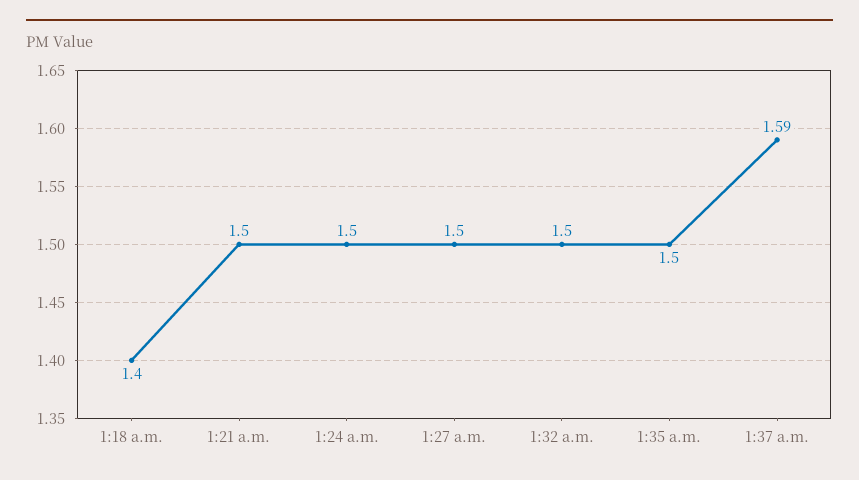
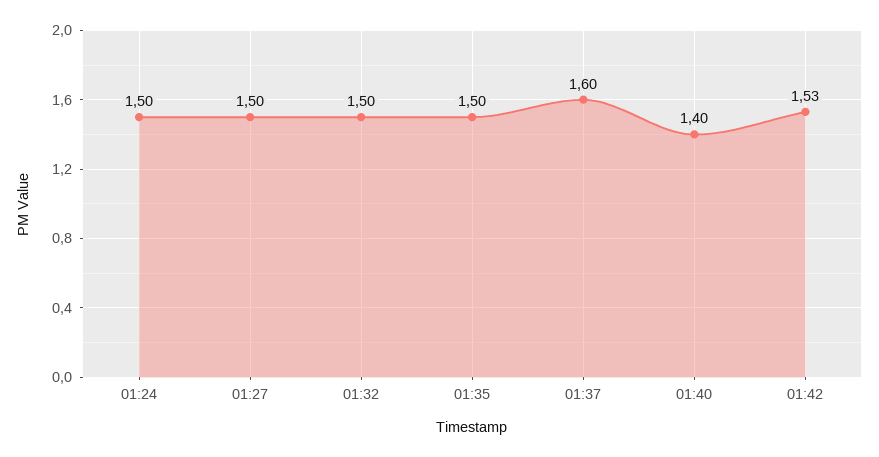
1:18 a.m.: 1.4 -> none
1:21 a.m.: 1.5 -> none
1:37 a.m.: 1.59 -> 1.6
01:40: none -> 1.4
01:42: none -> 1.53

